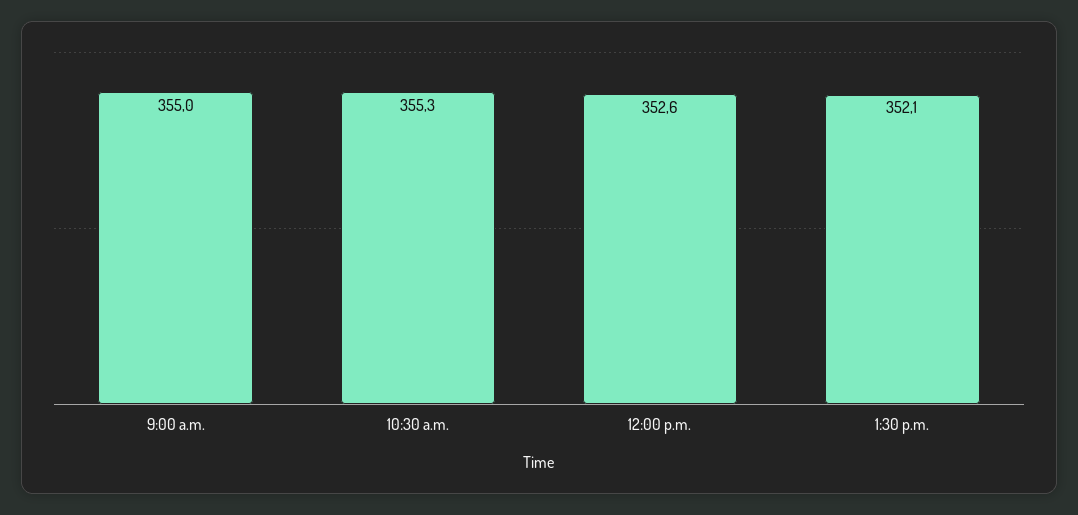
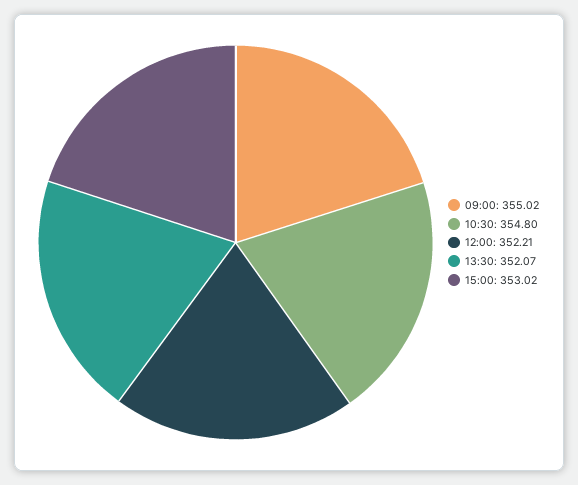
10:30 a.m.: 355.3 -> 354.8
12:00 p.m.: 352.6 -> 352.21
15:00: none -> 353.02

